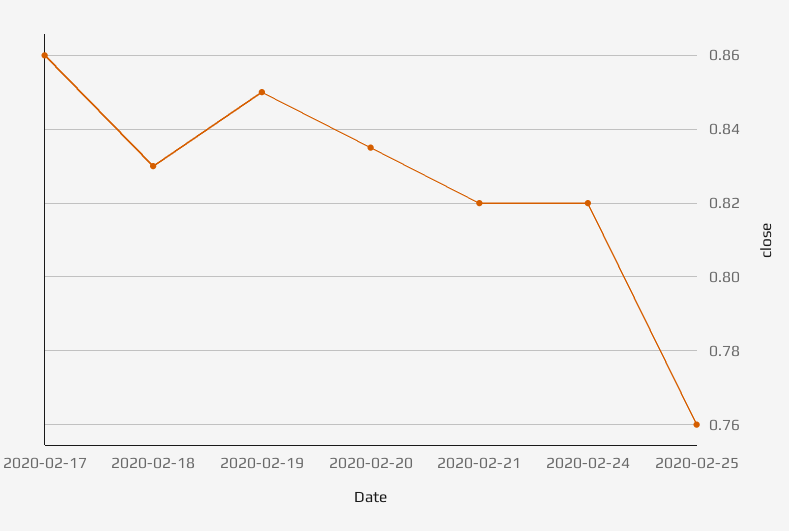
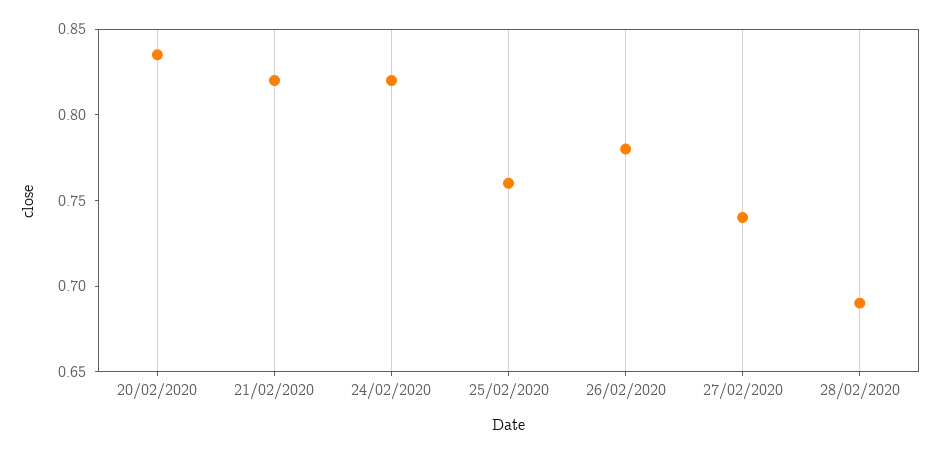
2020-02-17: 0.86 -> none
2020-02-18: 0.83 -> none
2020-02-19: 0.85 -> none
26/02/2020: none -> 0.78
27/02/2020: none -> 0.74
28/02/2020: none -> 0.69

